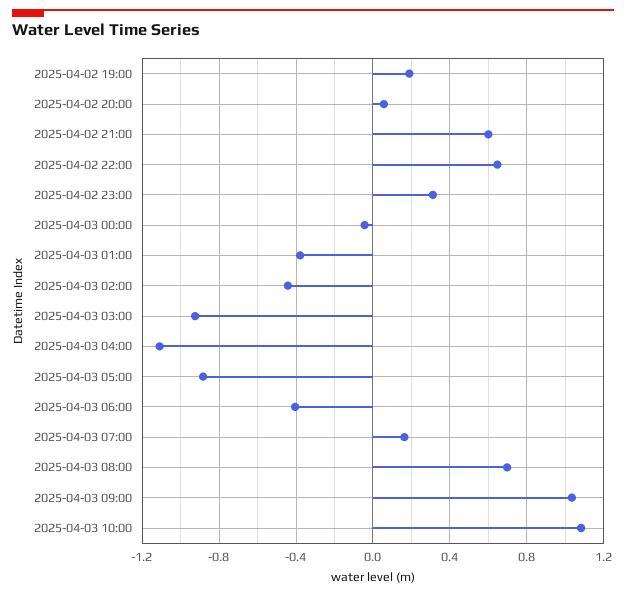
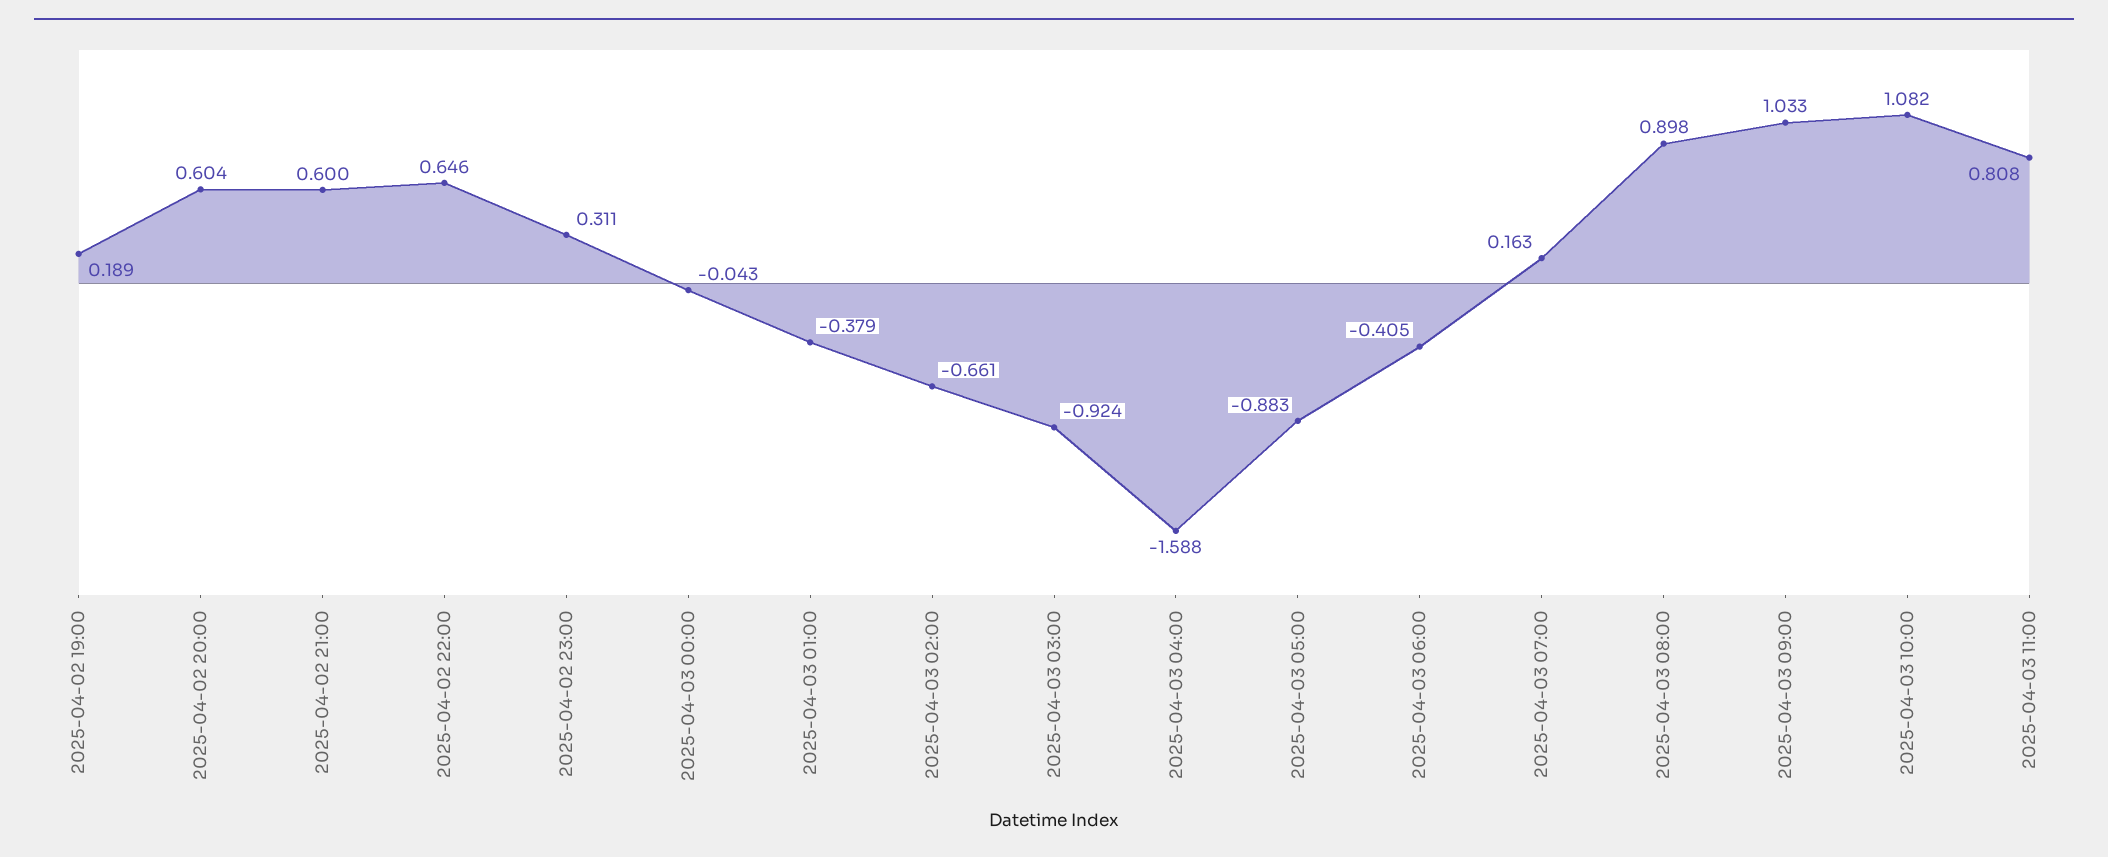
2025-04-02 20:00: 0.05 -> 0.604
2025-04-03 02:00: -0.45 -> -0.661
2025-04-03 04:00: -1.1 -> -1.588
2025-04-03 08:00: 0.7 -> 0.898
2025-04-03 11:00: none -> 0.808

